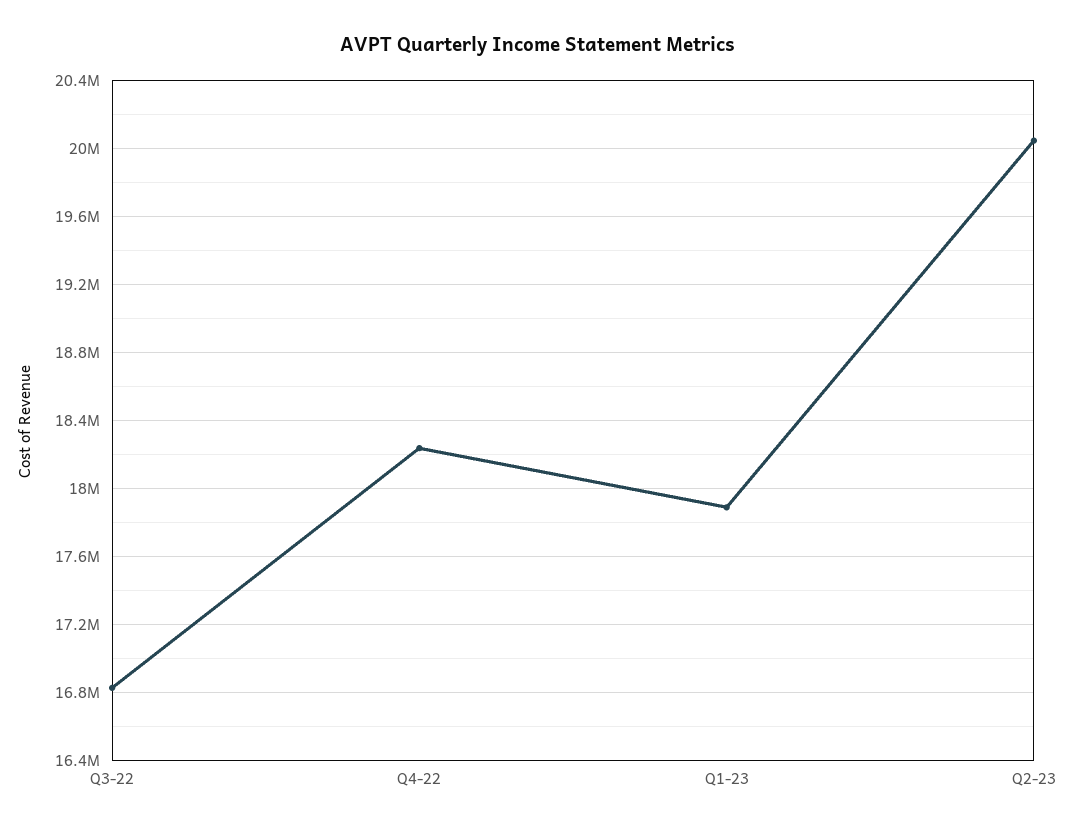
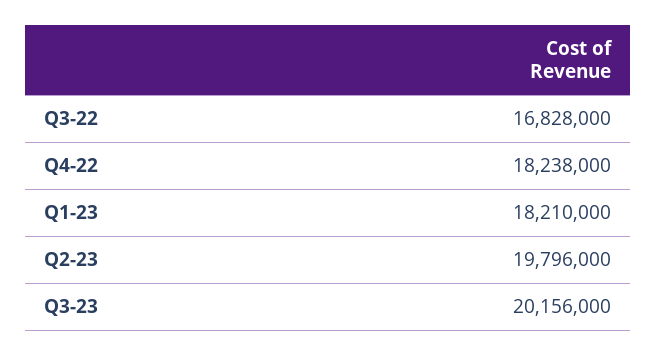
Q1-23: 17900000 -> 18210000
Q2-23: 20050000 -> 19796000
Q3-23: none -> 20156000

